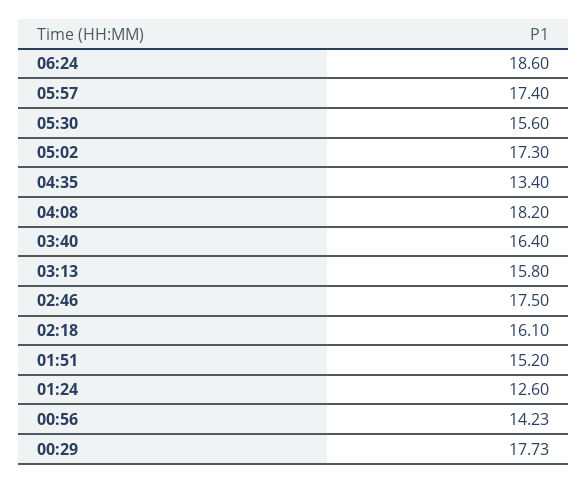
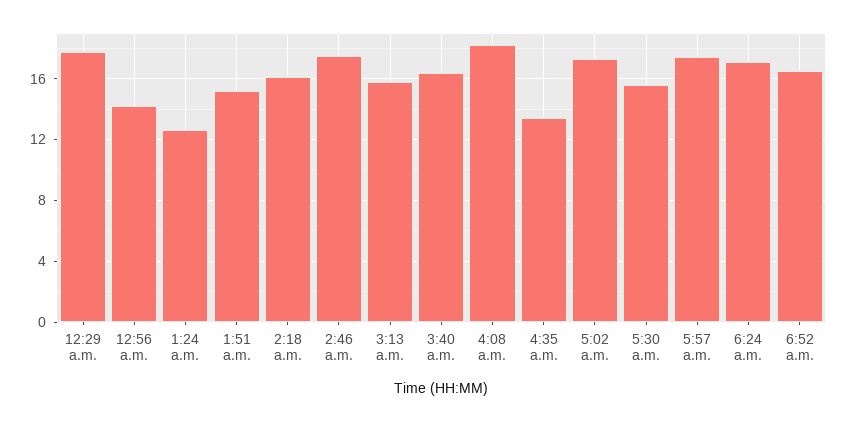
06:24: 18.6 -> 17
6:52 a.m.: none -> 16.5

